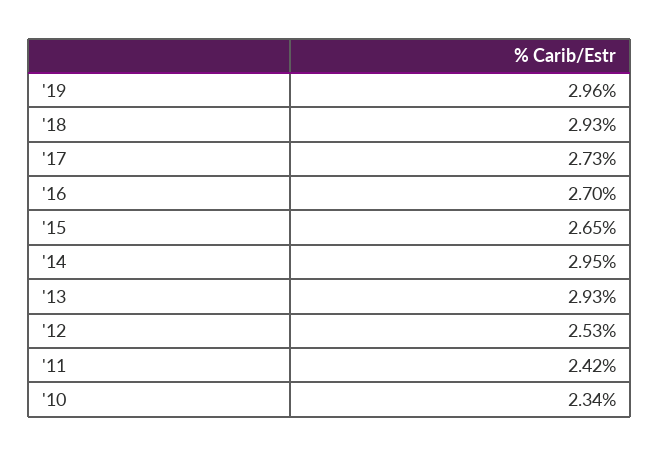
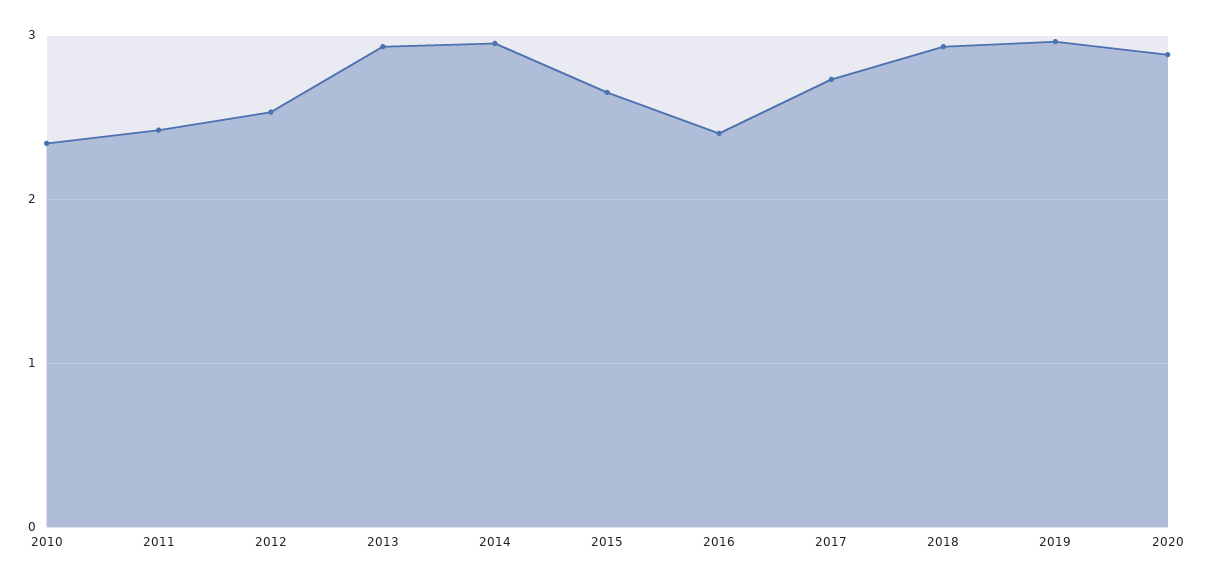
'16: 2.7 -> 2.4
2020: none -> 2.9

